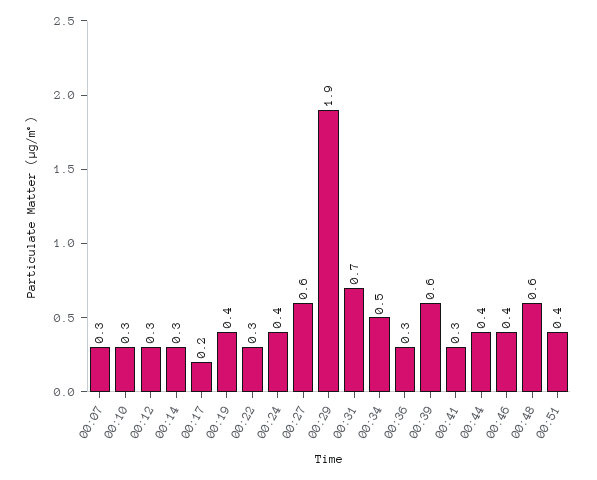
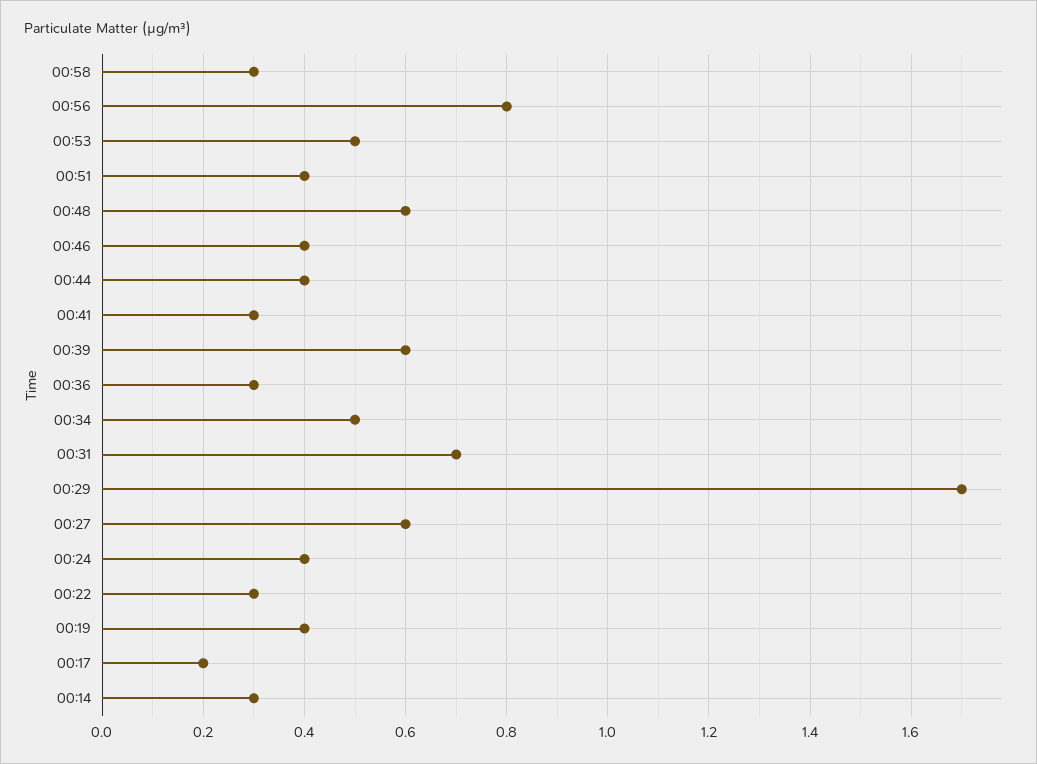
00:07: 0.3 -> none
00:10: 0.3 -> none
00:12: 0.3 -> none
00:29: 1.9 -> 1.7
00:58: none -> 0.3
00:56: none -> 0.8
00:53: none -> 0.5

